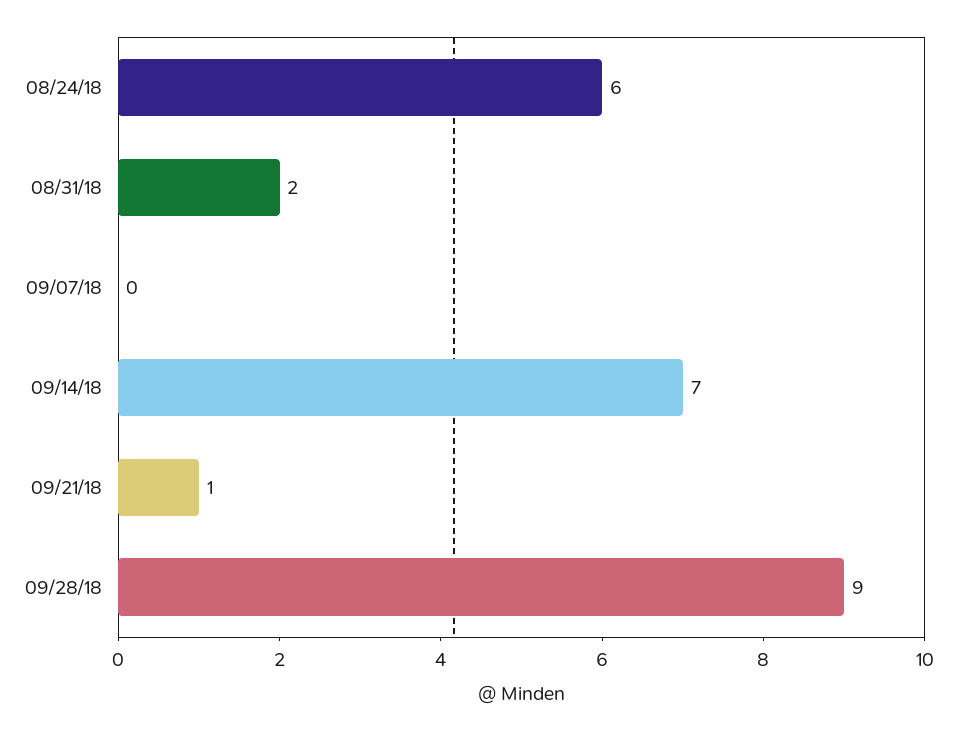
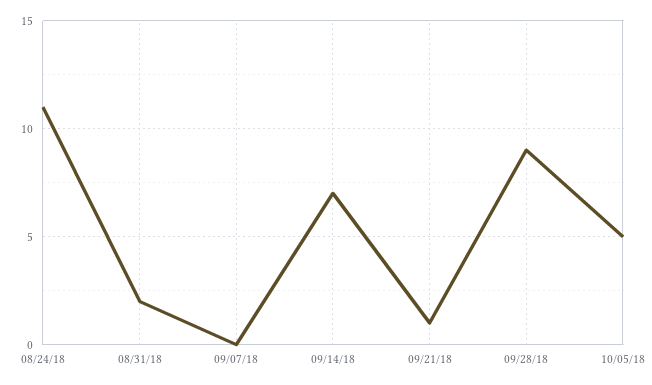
08/24/18: 6 -> 11
10/05/18: none -> 5

